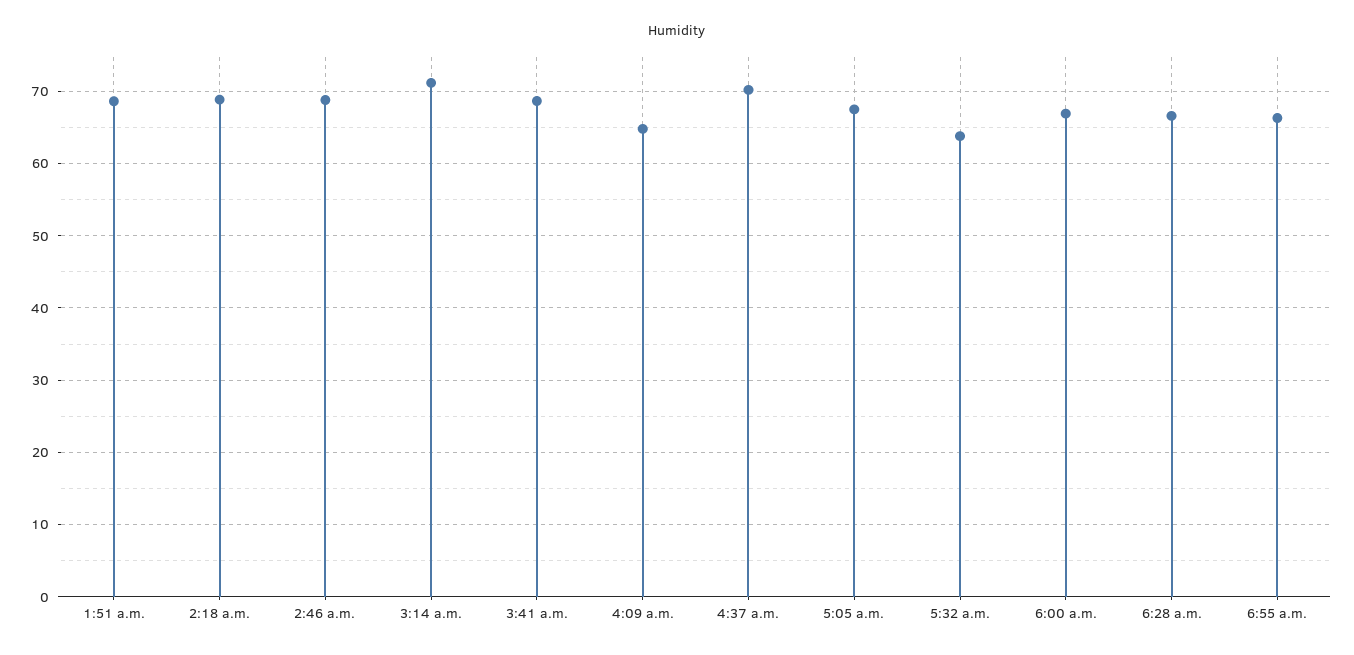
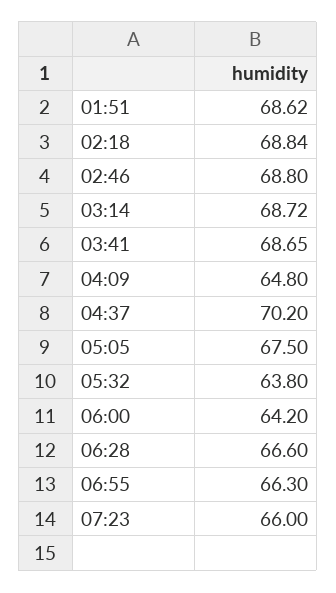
3:14 a.m.: 71 -> 68.72
6:00 a.m.: 67 -> 64.2
07:23: none -> 66

